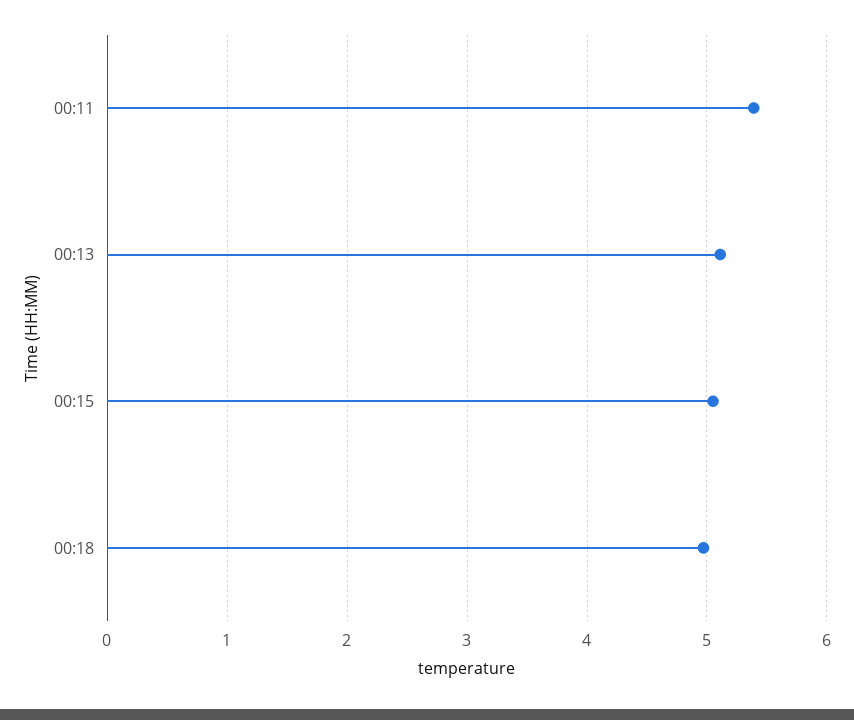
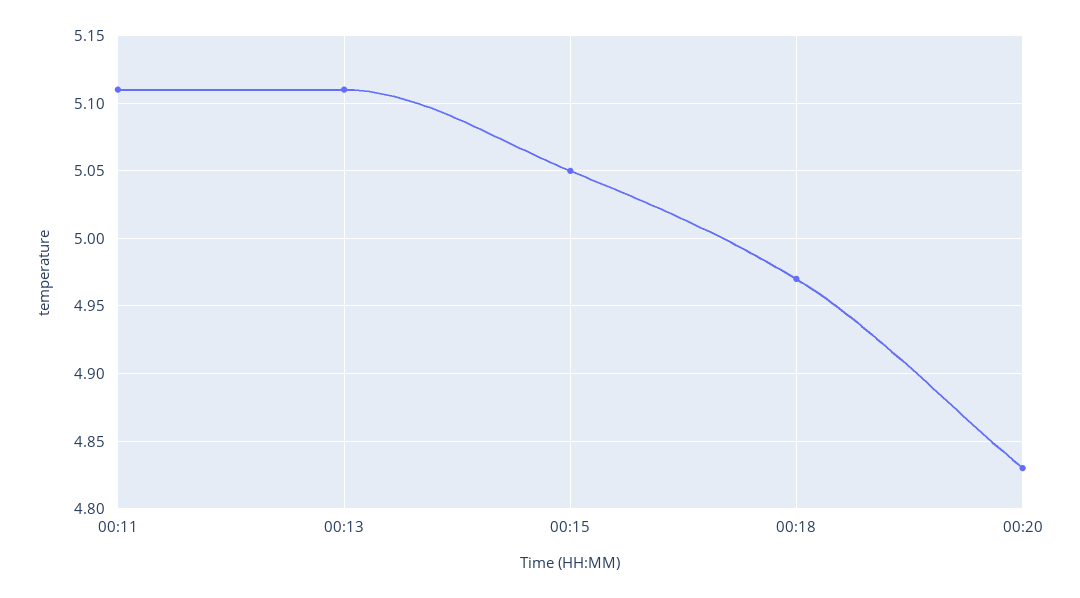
00:11: 5.4 -> 5.11
00:20: none -> 4.83

